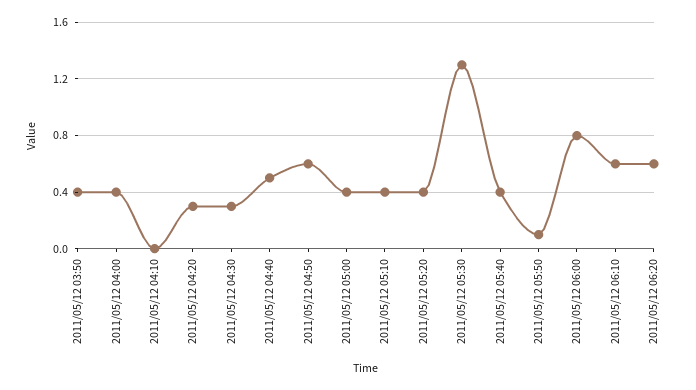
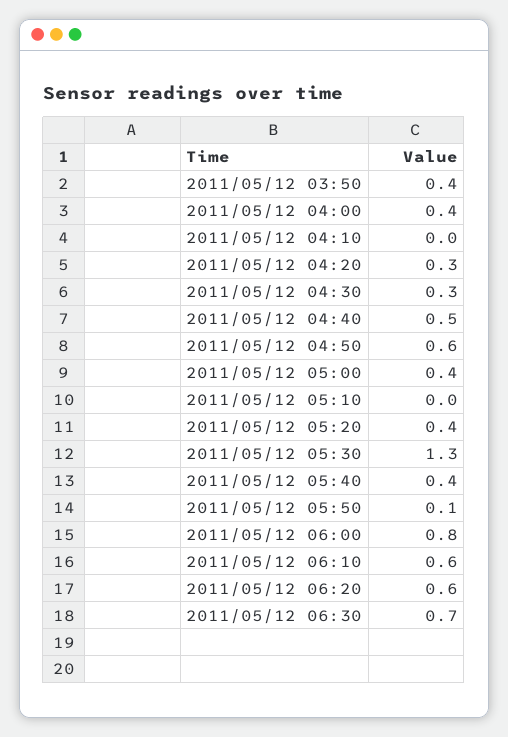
2011/05/12 05:10: 0.4 -> 0
2011/05/12 06:30: none -> 0.7

